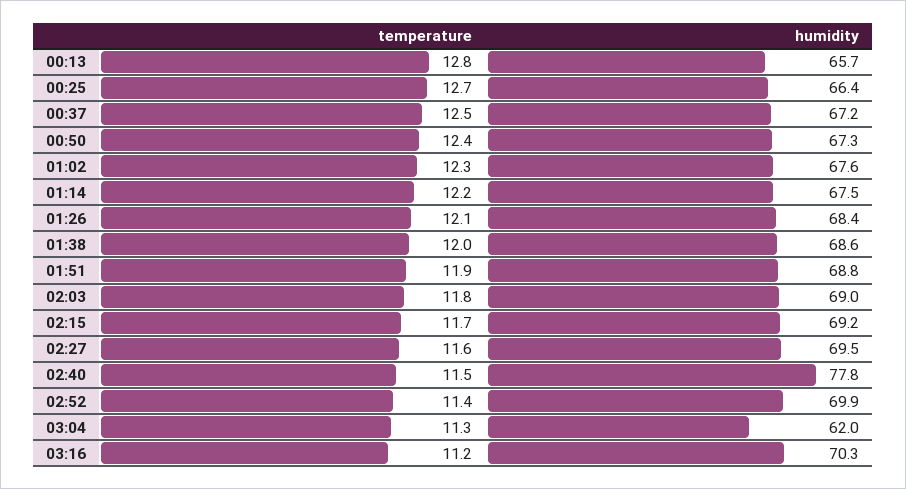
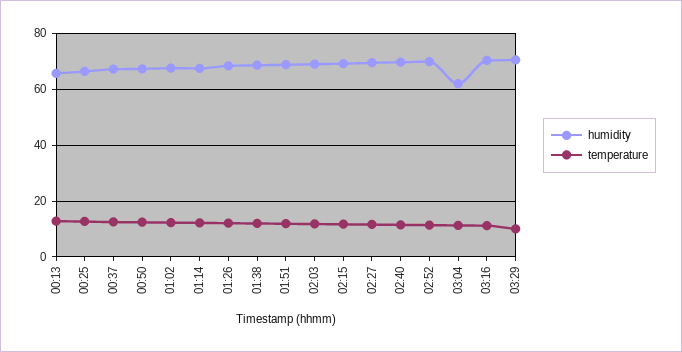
humidity, 02:40: 77.8 -> 70
humidity, 03:29: none -> 70
temperature, 03:29: none -> 10

